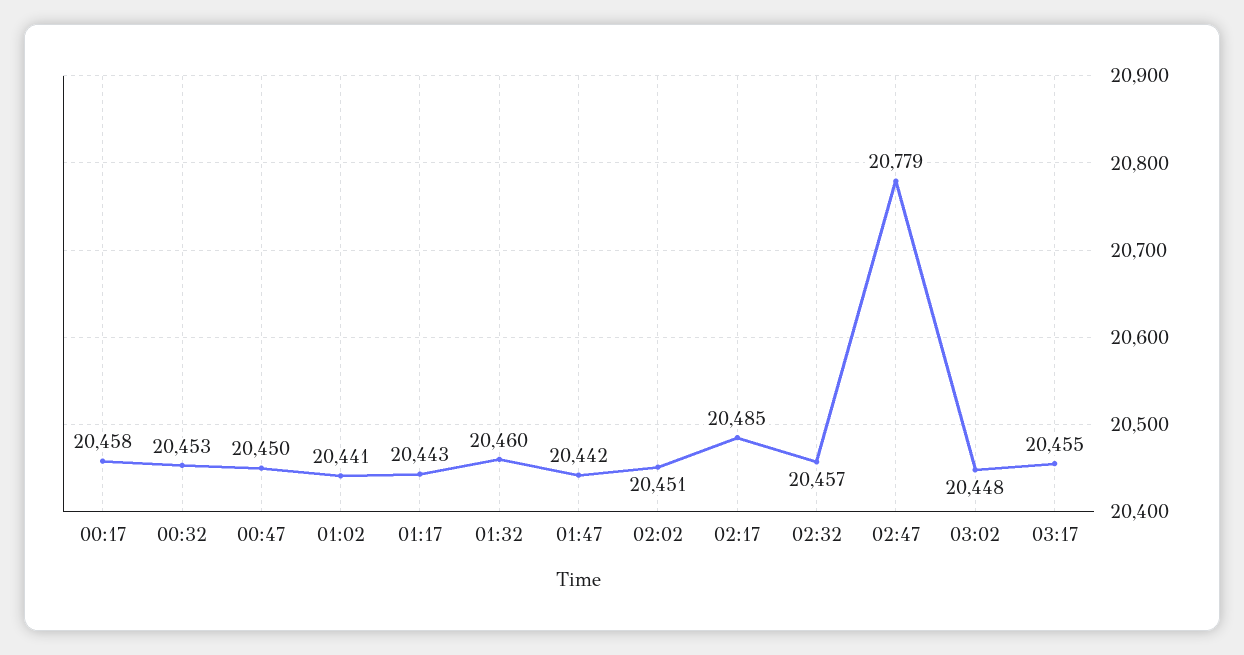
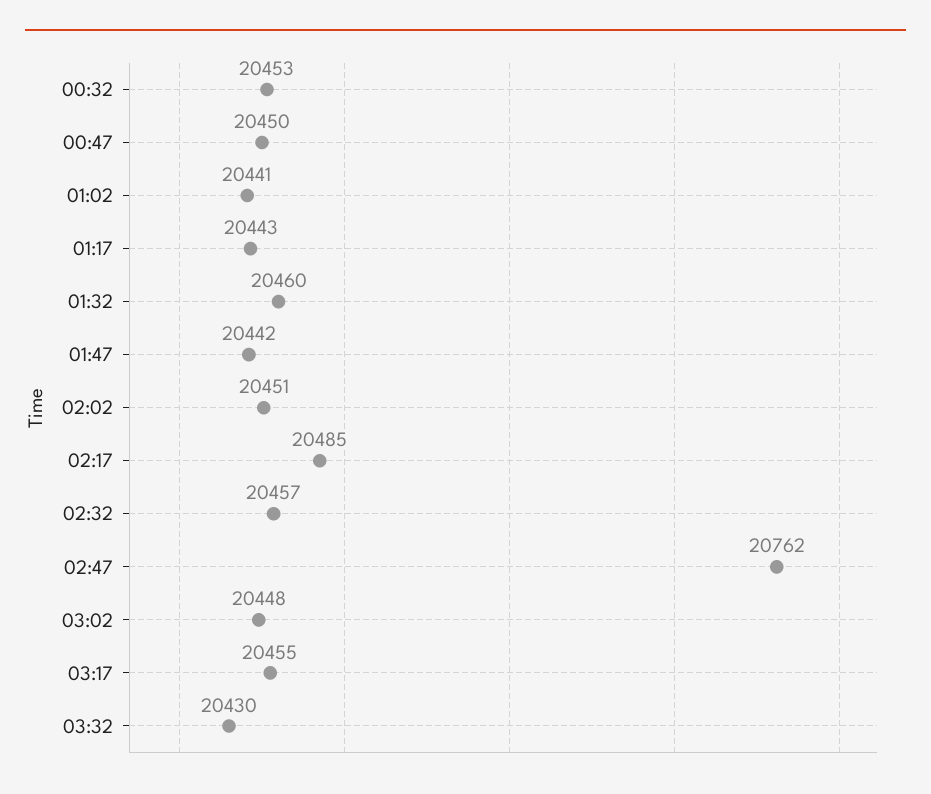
00:17: 20458 -> none
02:47: 20779 -> 20762
03:32: none -> 20430

